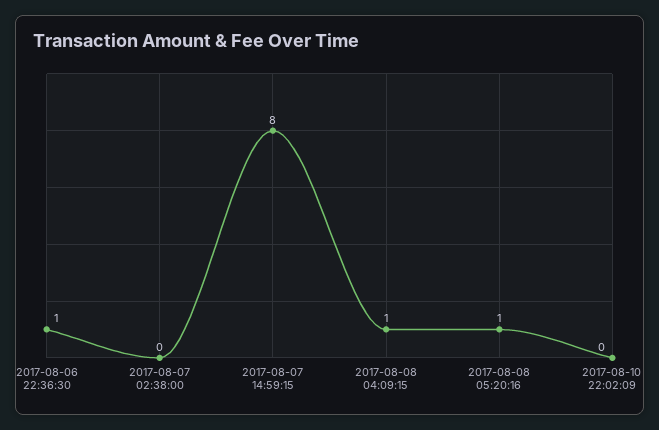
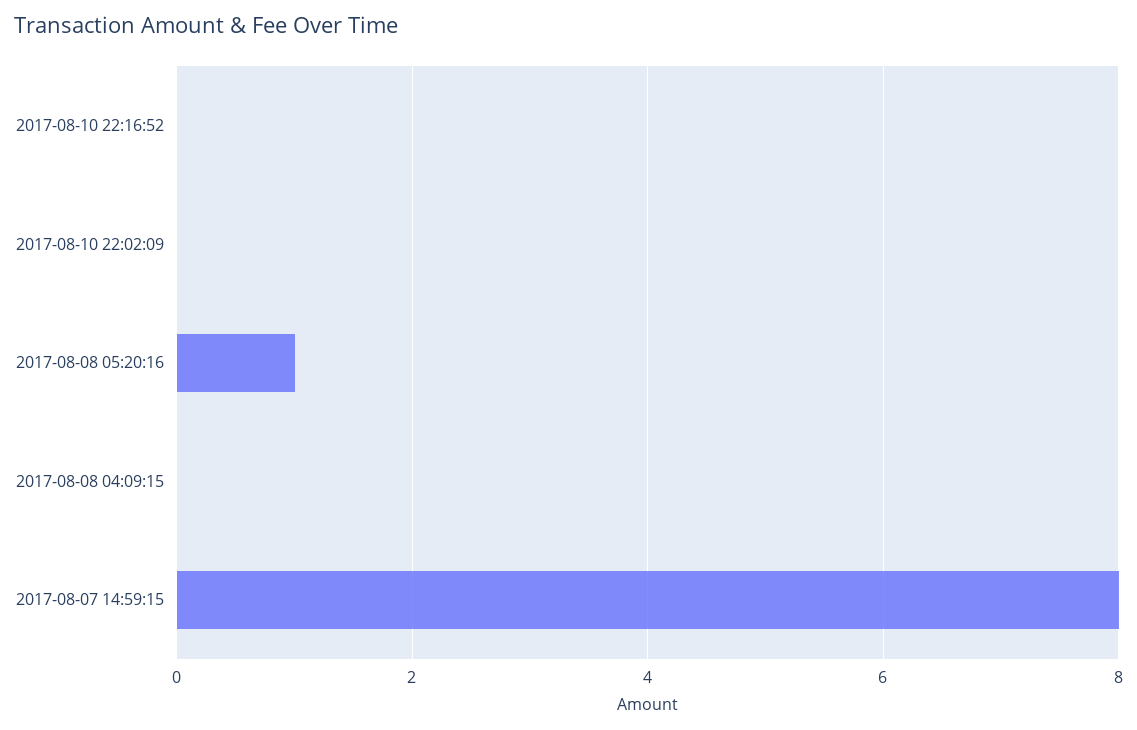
2017-08-06 22:36:30: 1 -> none
2017-08-07 02:38:00: 0 -> none
2017-08-08 04:09:15: 1 -> 0
2017-08-10 22:16:52: none -> 0

